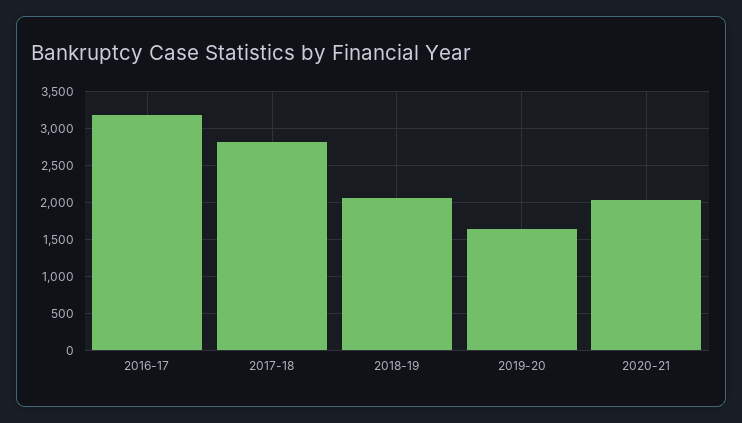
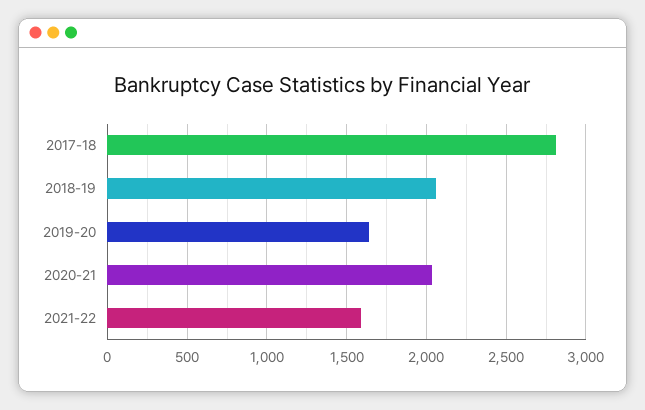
2016-17: 3200 -> none
2021-22: none -> 1600

